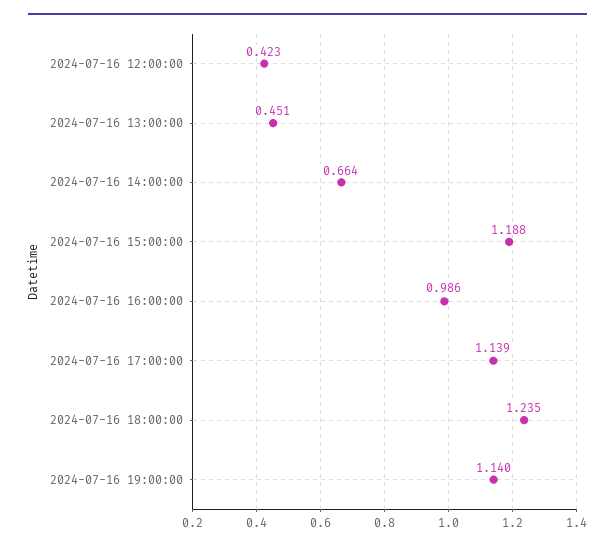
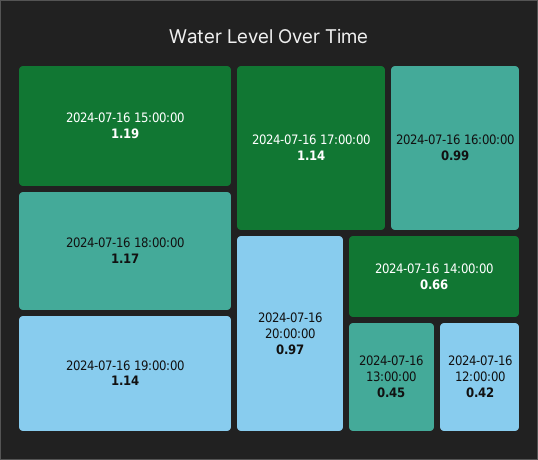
2024-07-16 18:00:00: 1.235 -> 1.17
2024-07-16 20:00:00: none -> 0.97

